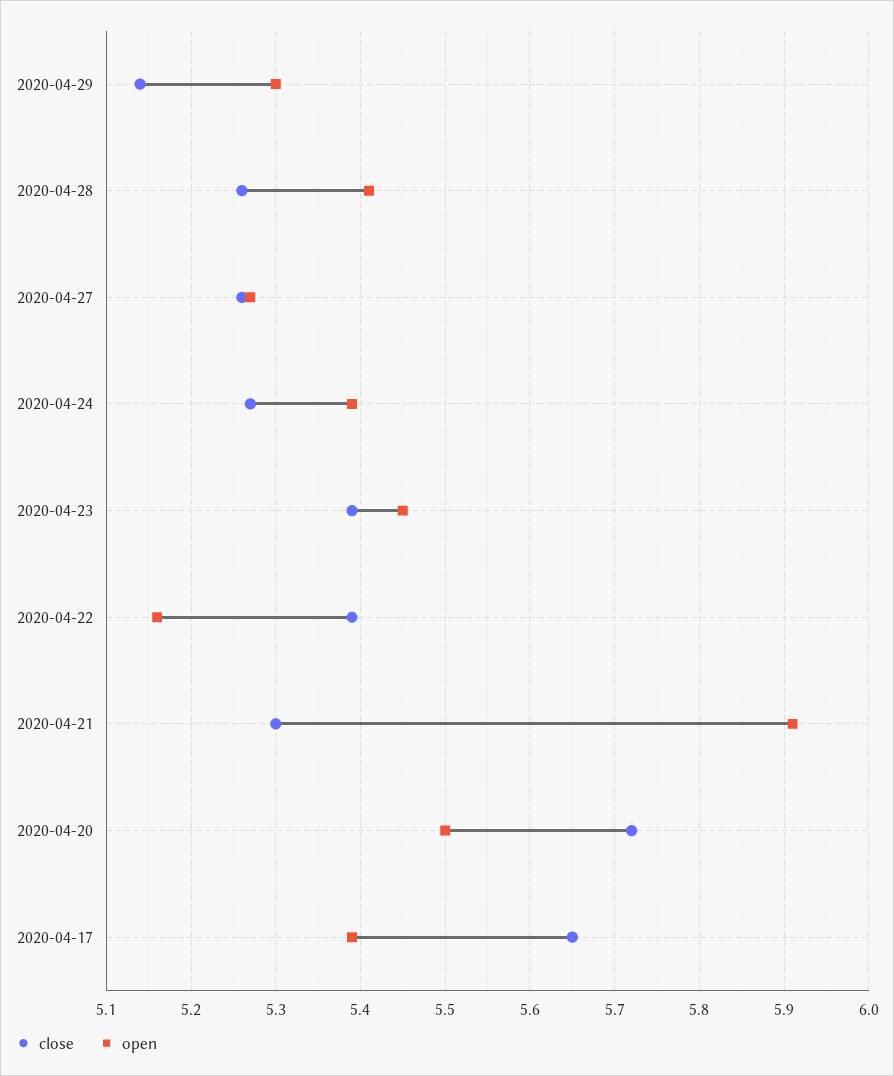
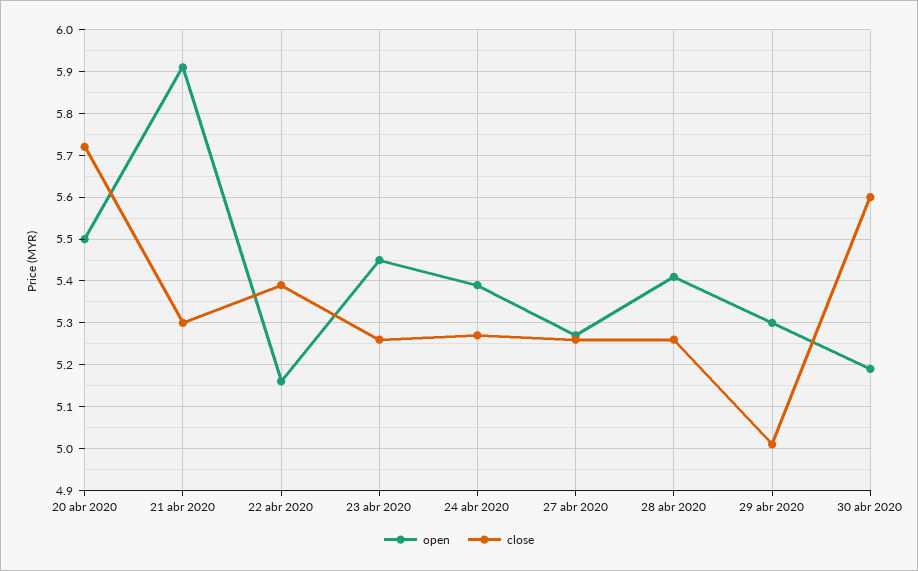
close, 2020-04-29: 5.14 -> 5
close, 2020-04-23: 5.39 -> 5.25
close, 2020-04-17: 5.65 -> none
open, 2020-04-17: 5.39 -> none
open, 30 abr 2020: none -> 5.2
close, 30 abr 2020: none -> 5.6

